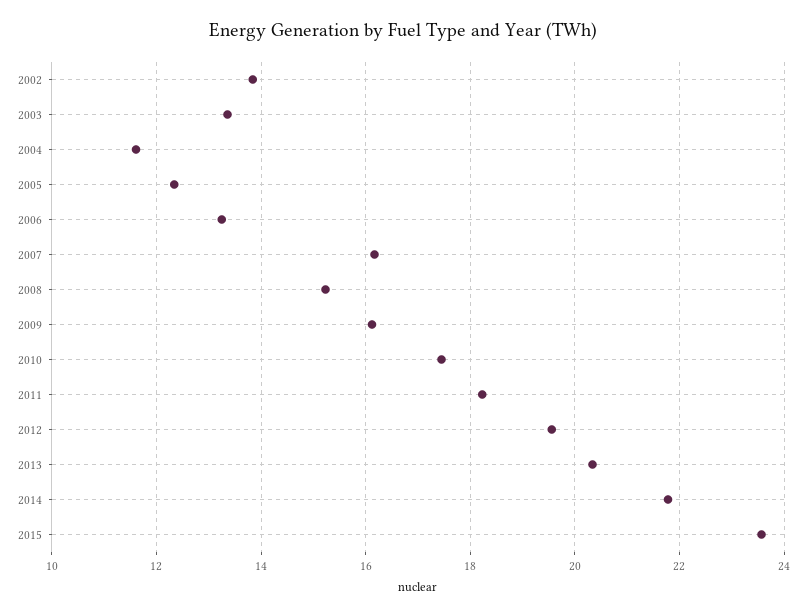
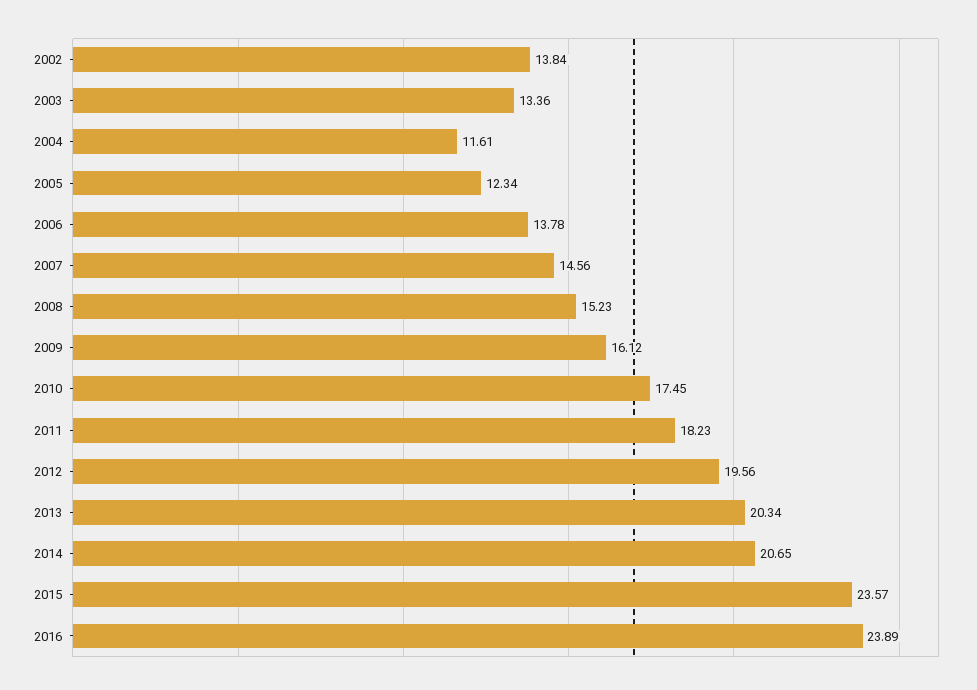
2006: 13.2 -> 13.78
2007: 16.2 -> 14.56
2014: 21.8 -> 20.65
2016: none -> 23.89

